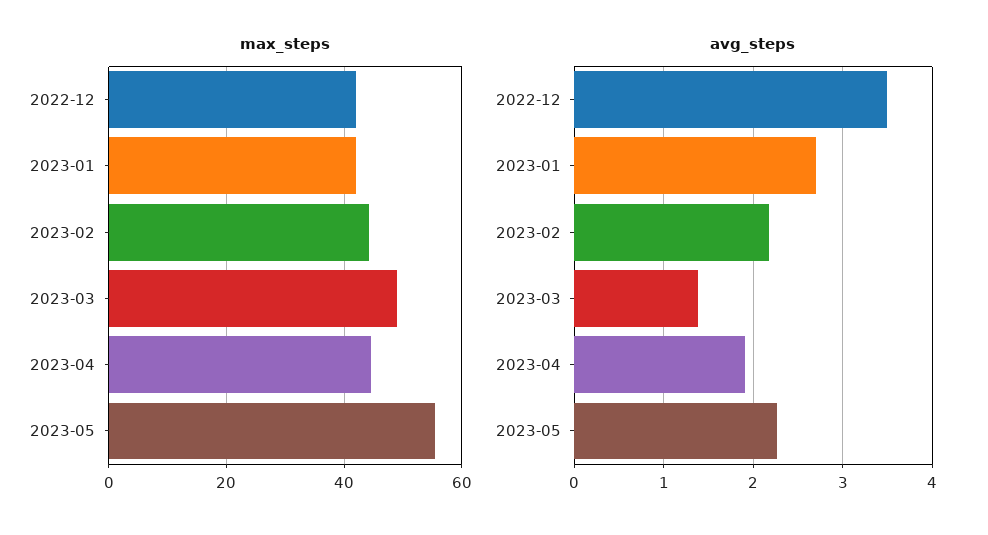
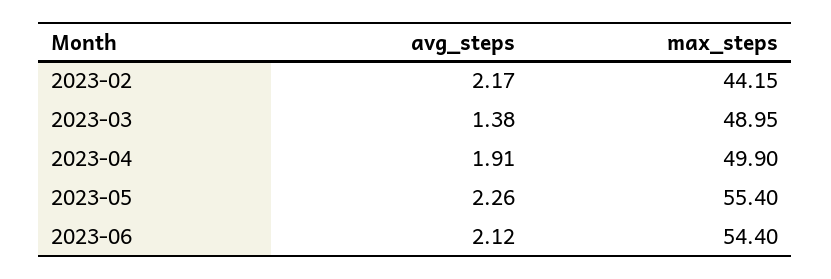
max_steps, 2022-12: 42 -> none
max_steps, 2023-01: 42 -> none
max_steps, 2023-04: 44 -> 49.9
avg_steps, 2022-12: 3.5 -> none
avg_steps, 2023-01: 2.7 -> none
avg_steps, 2023-06: none -> 2.12
max_steps, 2023-06: none -> 54.4

